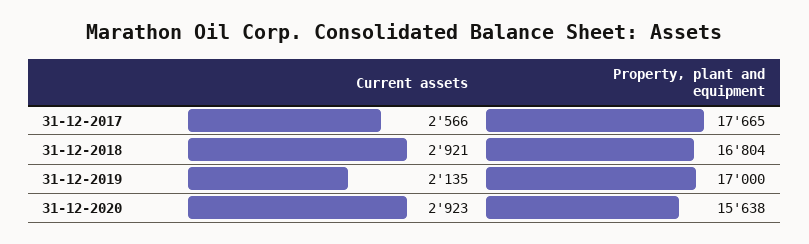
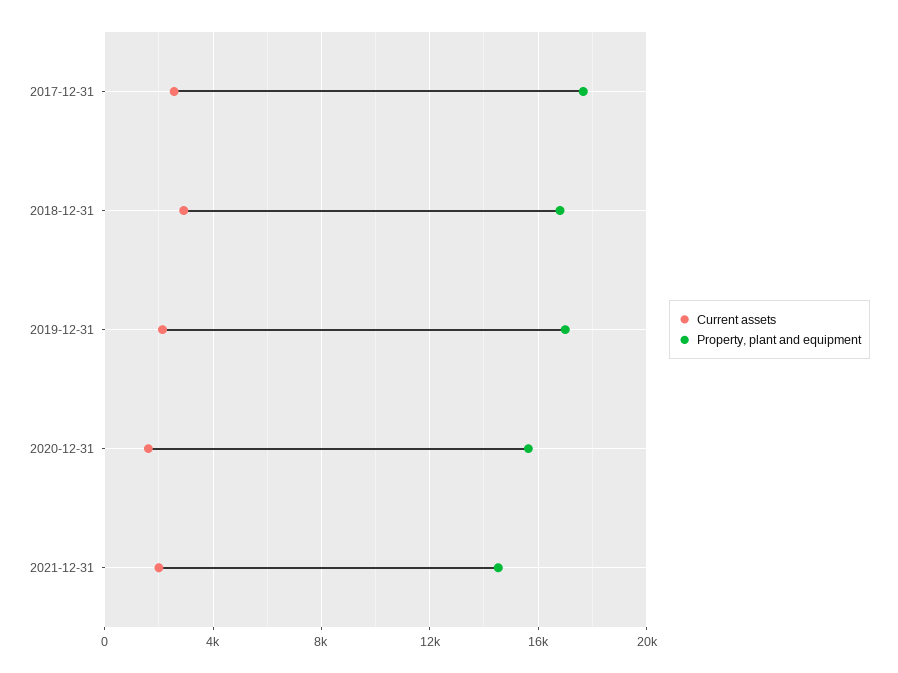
Current assets, 31-12-2020: 2923 -> 1500
Current assets, 2021-12-31: none -> 2000
Property, plant and equipment, 2021-12-31: none -> 14500

